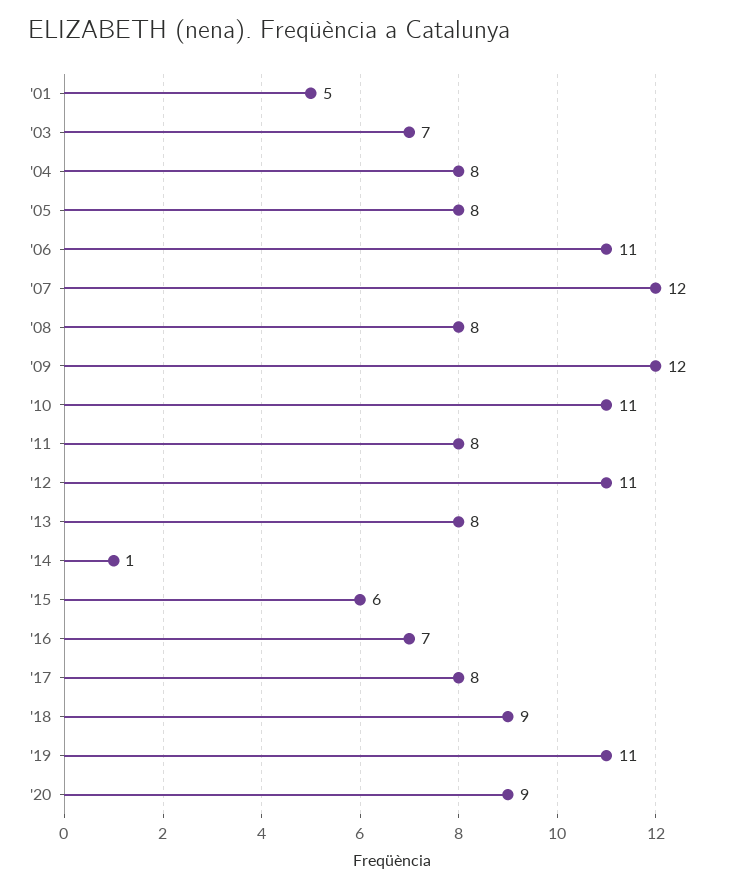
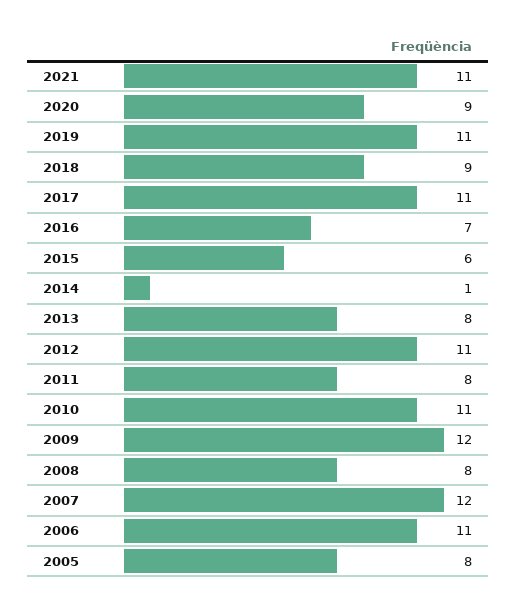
'01: 5 -> none
'03: 7 -> none
'04: 8 -> none
'17: 8 -> 11
2021: none -> 11

